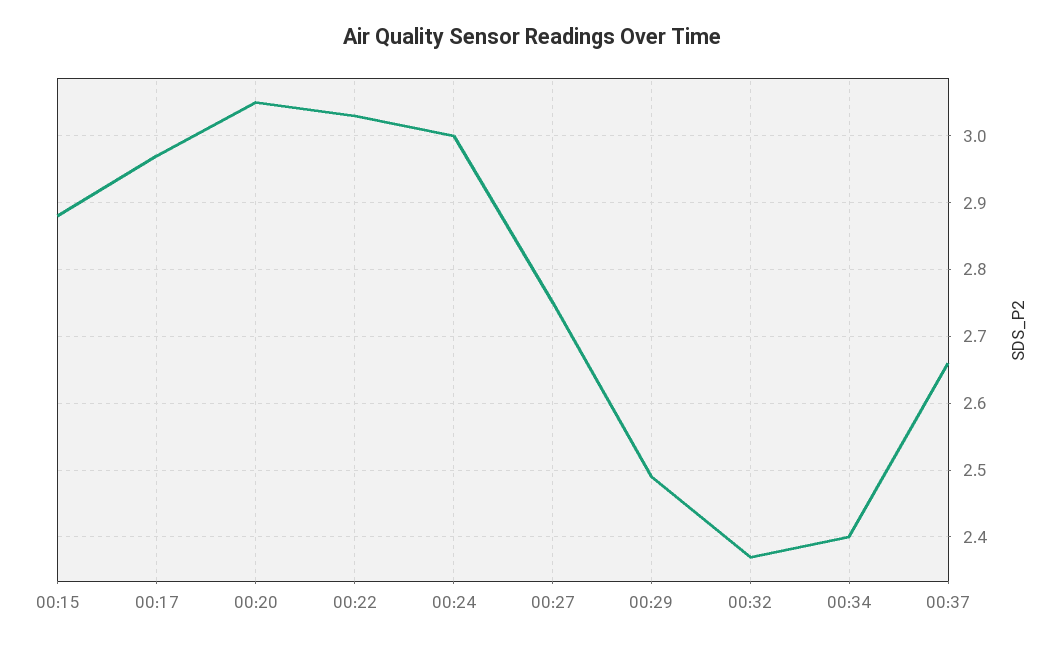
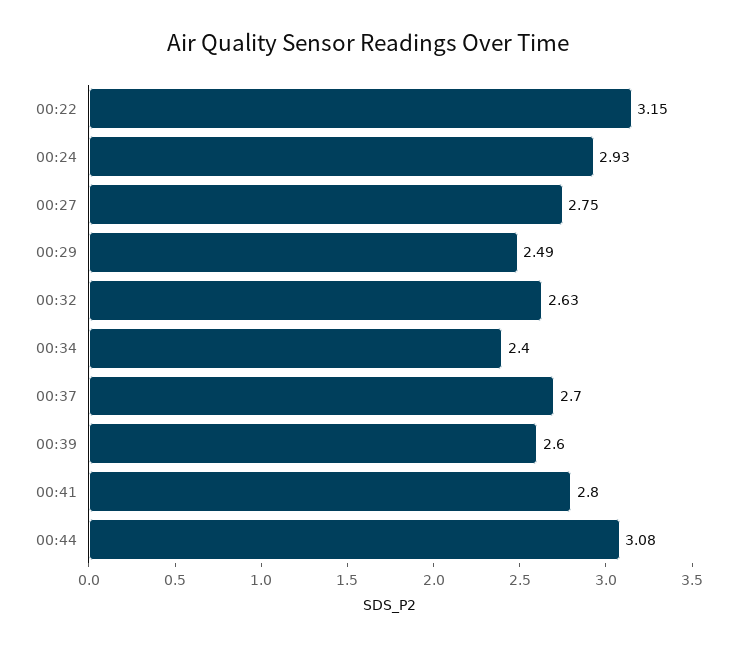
00:15: 2.88 -> none
00:17: 2.97 -> none
00:20: 3.05 -> none
00:22: 3.03 -> 3.15
00:24: 3 -> 2.93
00:32: 2.37 -> 2.63
00:37: 2.66 -> 2.7
00:39: none -> 2.6
00:41: none -> 2.8
00:44: none -> 3.08

